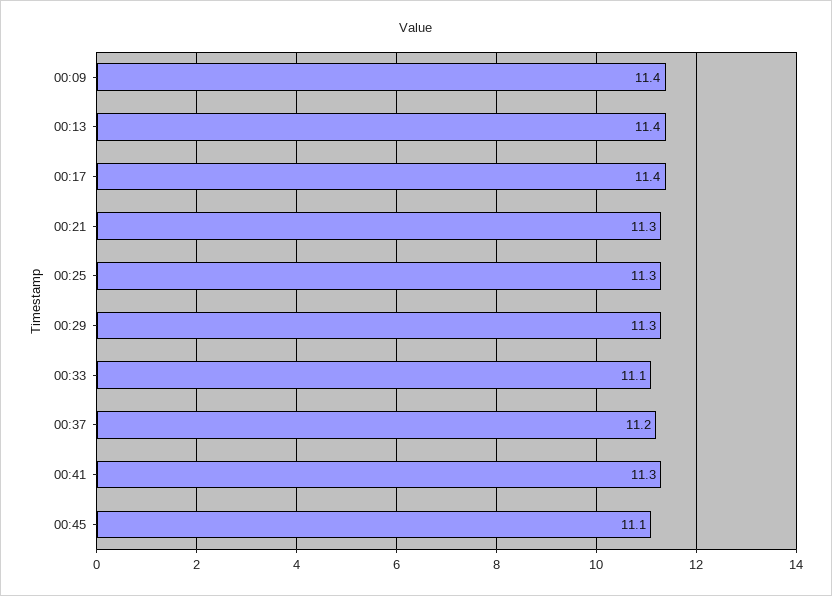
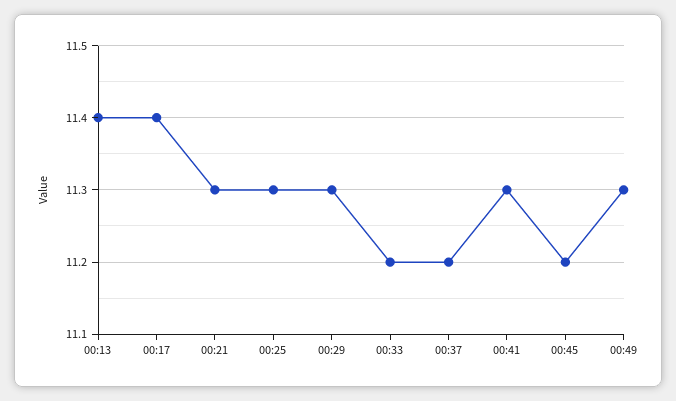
00:09: 11.4 -> none
00:33: 11.1 -> 11.2
00:45: 11.1 -> 11.2
00:49: none -> 11.3

